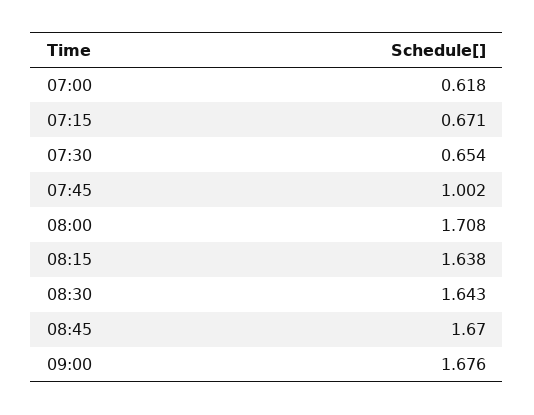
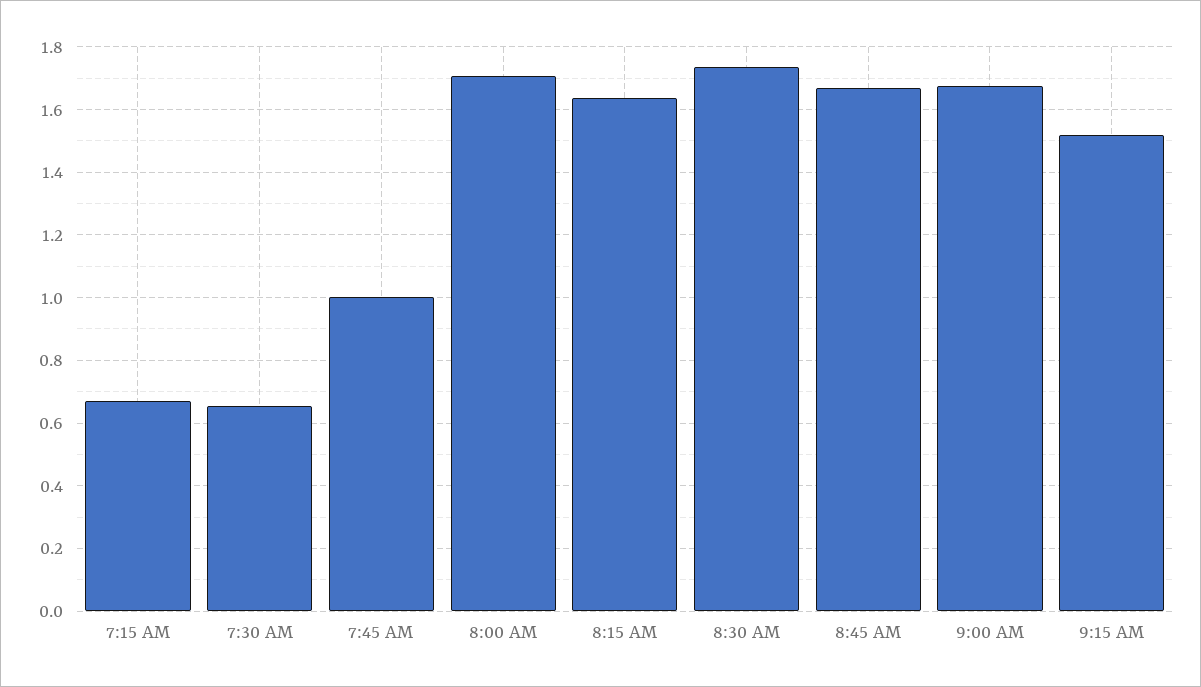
07:00: 0.618 -> none
08:30: 1.643 -> 1.74
9:15 AM: none -> 1.52

